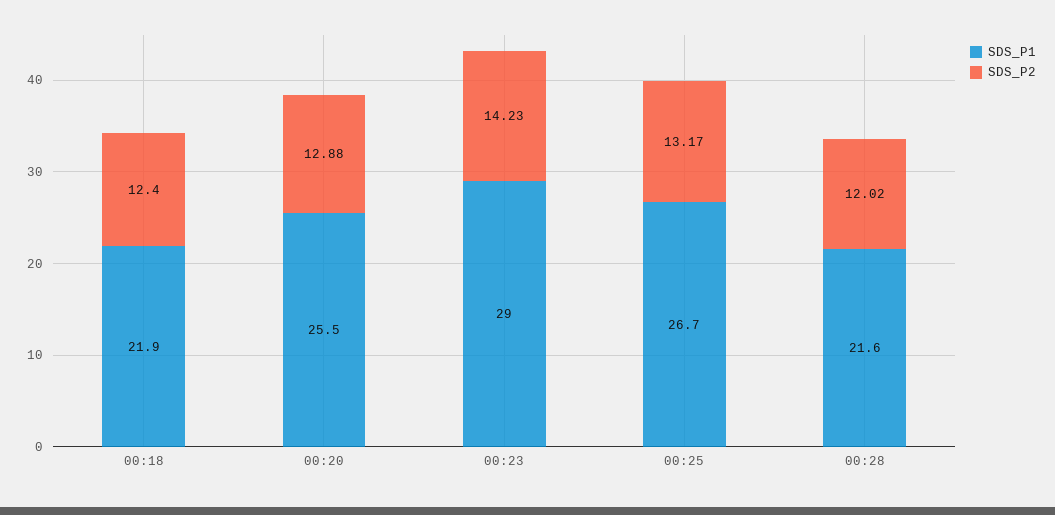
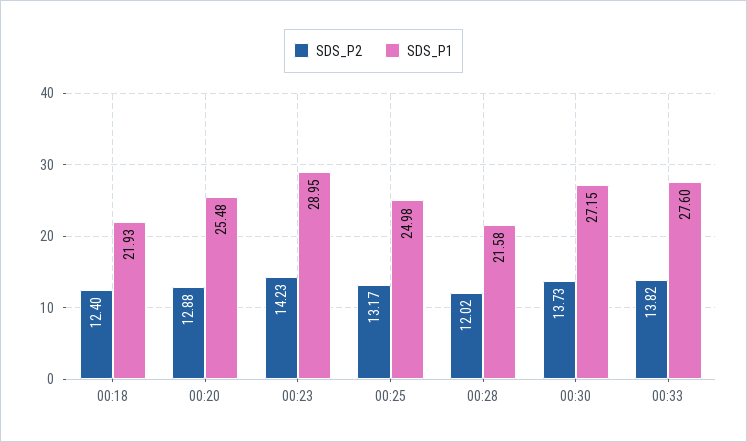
SDS_P1, 00:25: 26.7 -> 24.98
SDS_P2, 00:30: none -> 13.73
SDS_P1, 00:30: none -> 27.15
SDS_P2, 00:33: none -> 13.82
SDS_P1, 00:33: none -> 27.6

